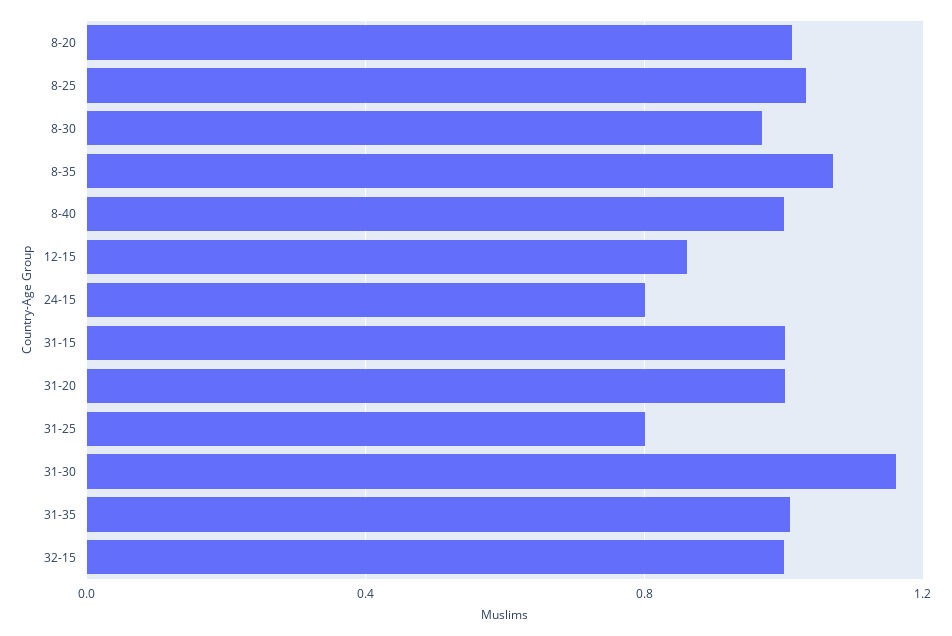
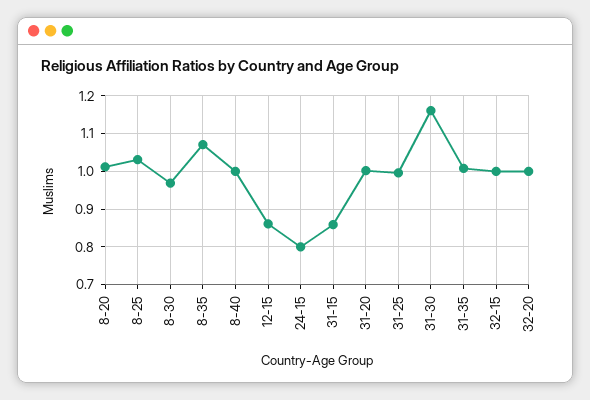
31-15: 1 -> 0.86
31-25: 0.8 -> 1
32-20: none -> 1

